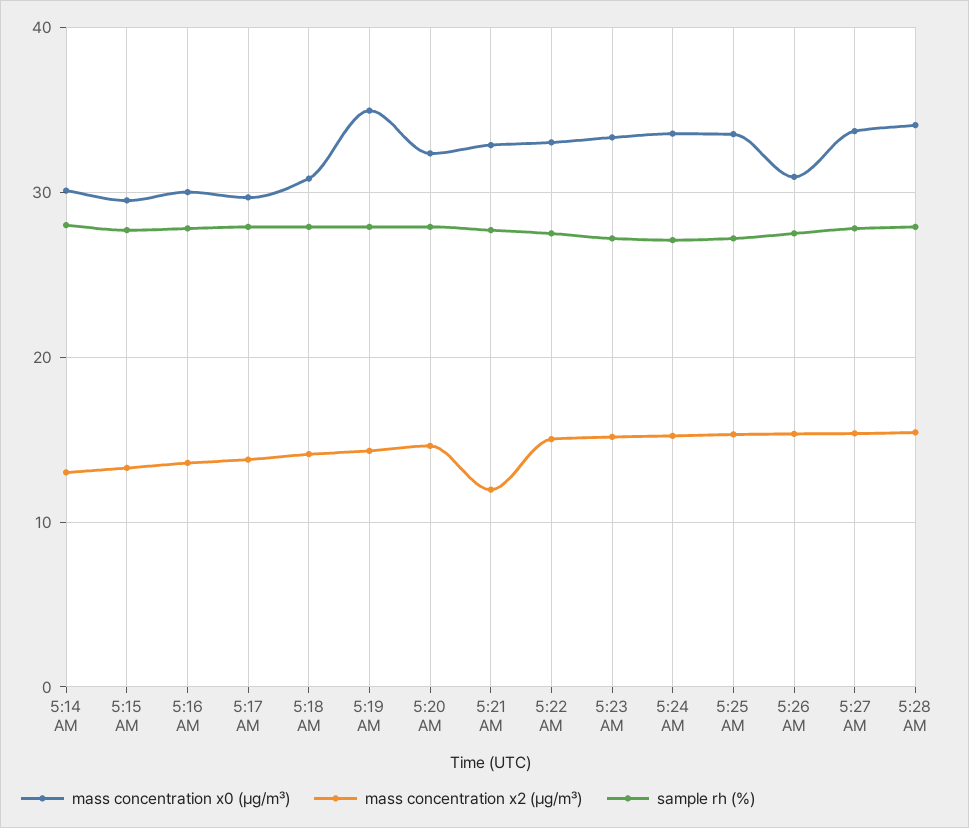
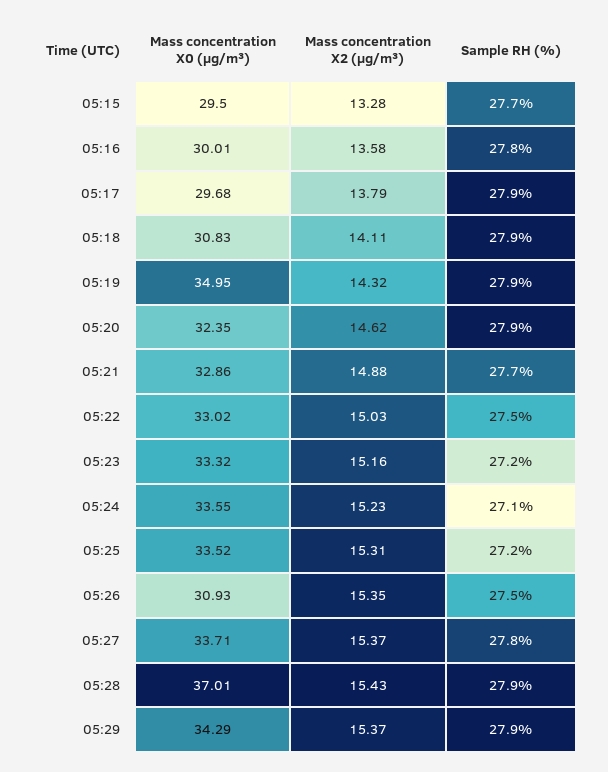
mass concentration x0 (μg/m³), 5:14 AM: 30 -> none
mass concentration x2 (μg/m³), 5:14 AM: 13 -> none
sample rh (%), 5:14 AM: 28 -> none
mass concentration x2 (μg/m³), 5:21 AM: 12 -> 14.88
mass concentration x0 (μg/m³), 5:28 AM: 34 -> 37.01
mass concentration x0 (μg/m³), 05:29: none -> 34.29
mass concentration x2 (μg/m³), 05:29: none -> 15.37
sample rh (%), 05:29: none -> 27.9

